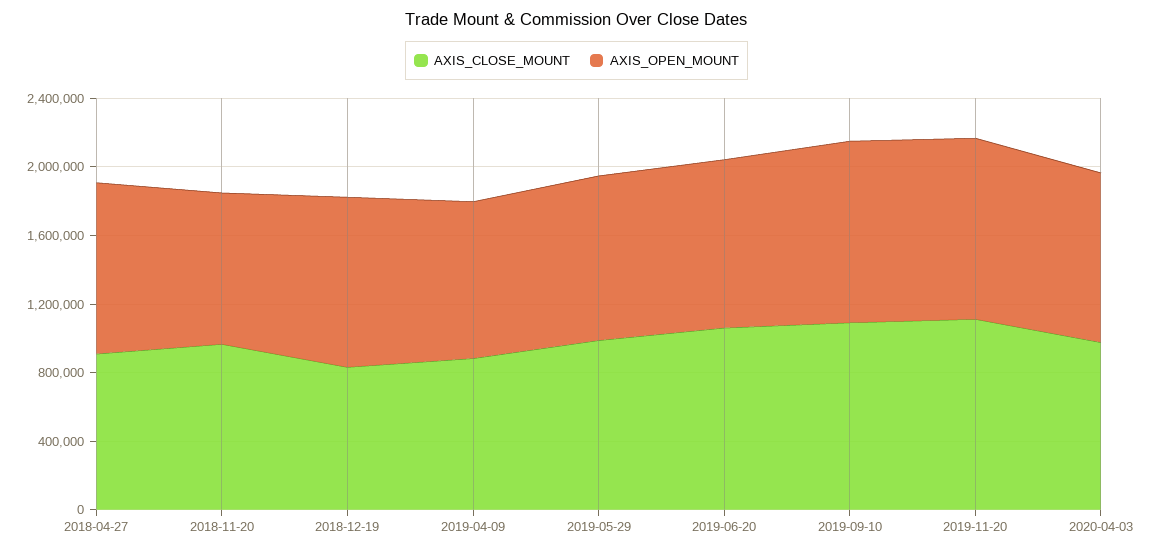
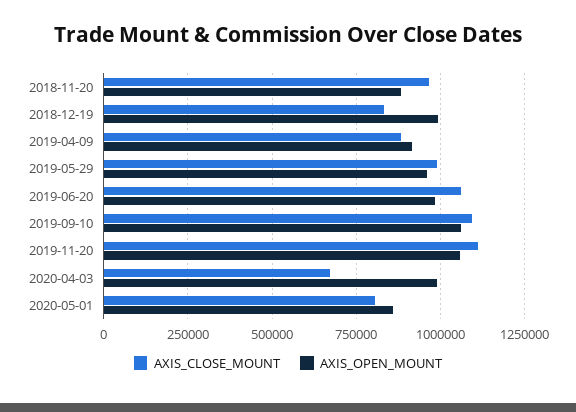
AXIS_CLOSE_MOUNT, 2018-04-27: 900000 -> none
AXIS_OPEN_MOUNT, 2018-04-27: 1000000 -> none
AXIS_CLOSE_MOUNT, 2020-04-03: 1000000 -> 675000
AXIS_CLOSE_MOUNT, 2020-05-01: none -> 800000
AXIS_OPEN_MOUNT, 2020-05-01: none -> 850000

